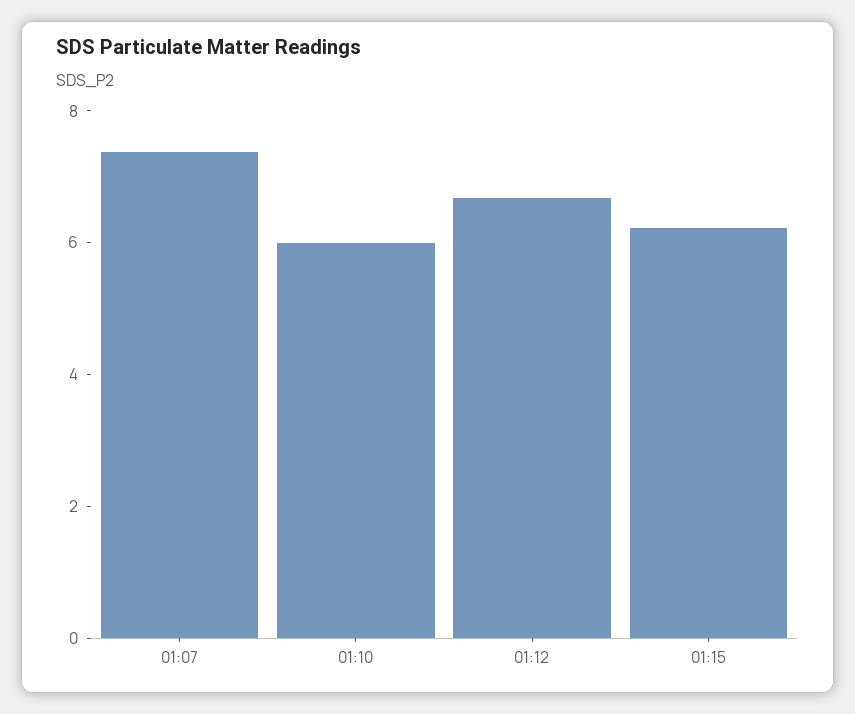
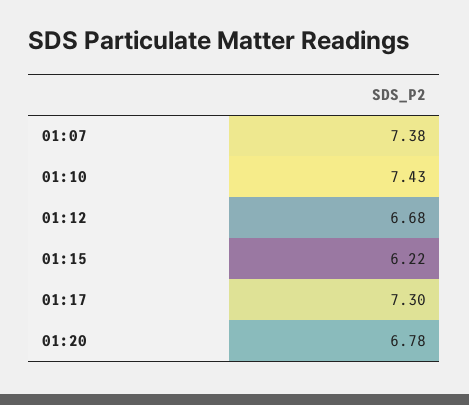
01:10: 6 -> 7.43
01:17: none -> 7.3
01:20: none -> 6.78

